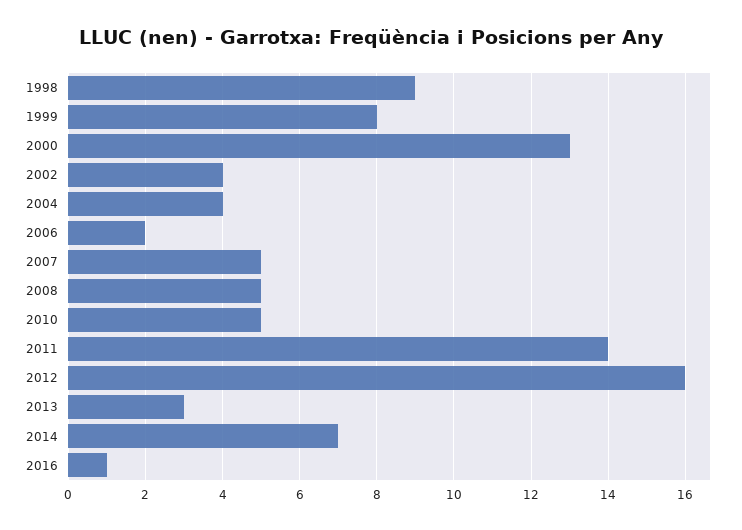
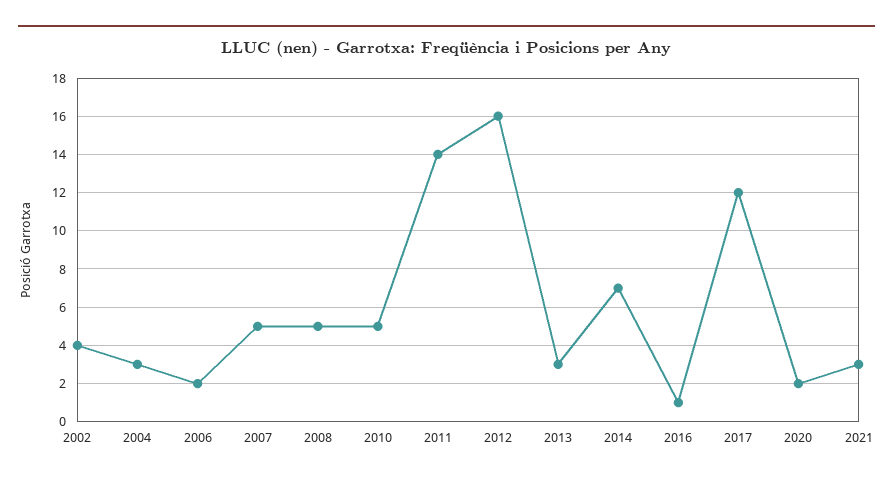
1998: 9 -> none
1999: 8 -> none
2000: 13 -> none
2004: 4 -> 3
2017: none -> 12
2020: none -> 2
2021: none -> 3

